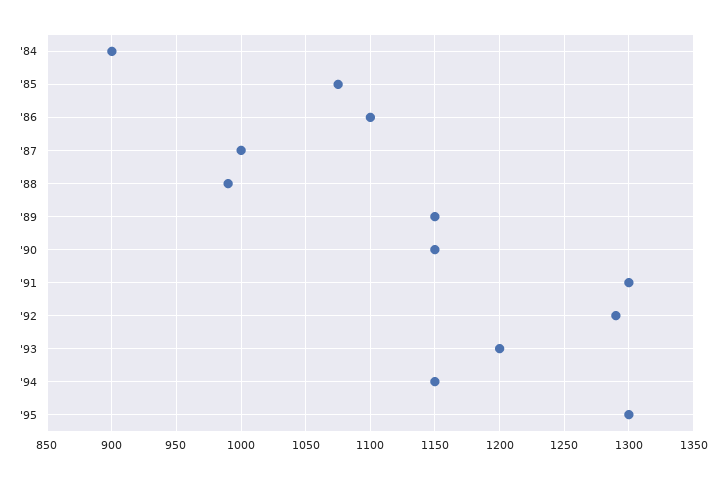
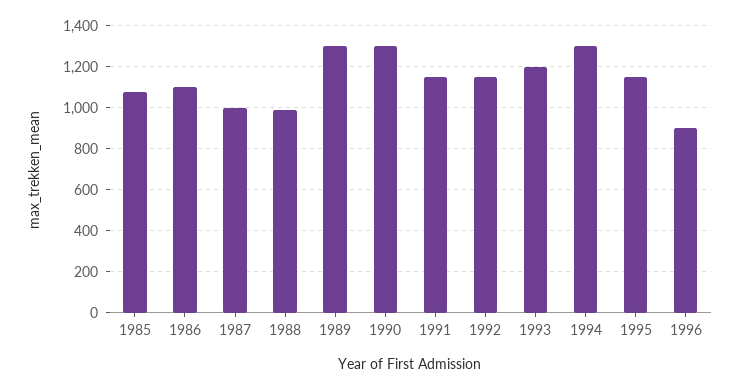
'84: 900 -> none
'89: 1150 -> 1300
'90: 1150 -> 1300
'91: 1300 -> 1150
'92: 1290 -> 1150
'94: 1150 -> 1300
'95: 1300 -> 1150
1996: none -> 900

